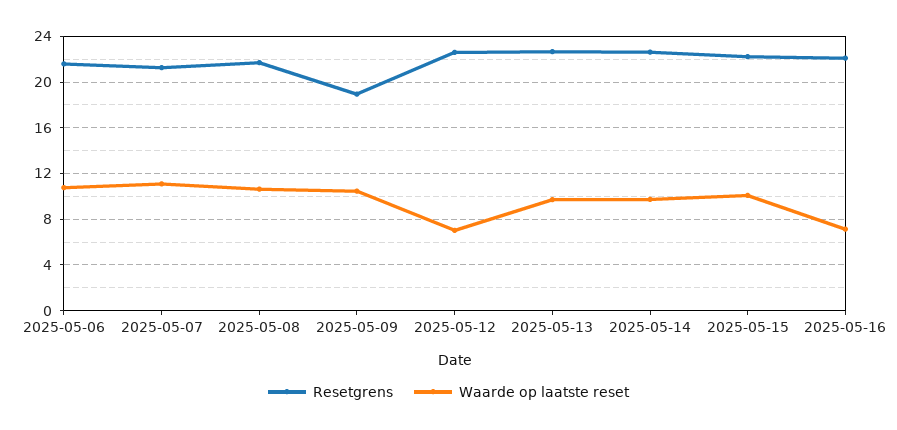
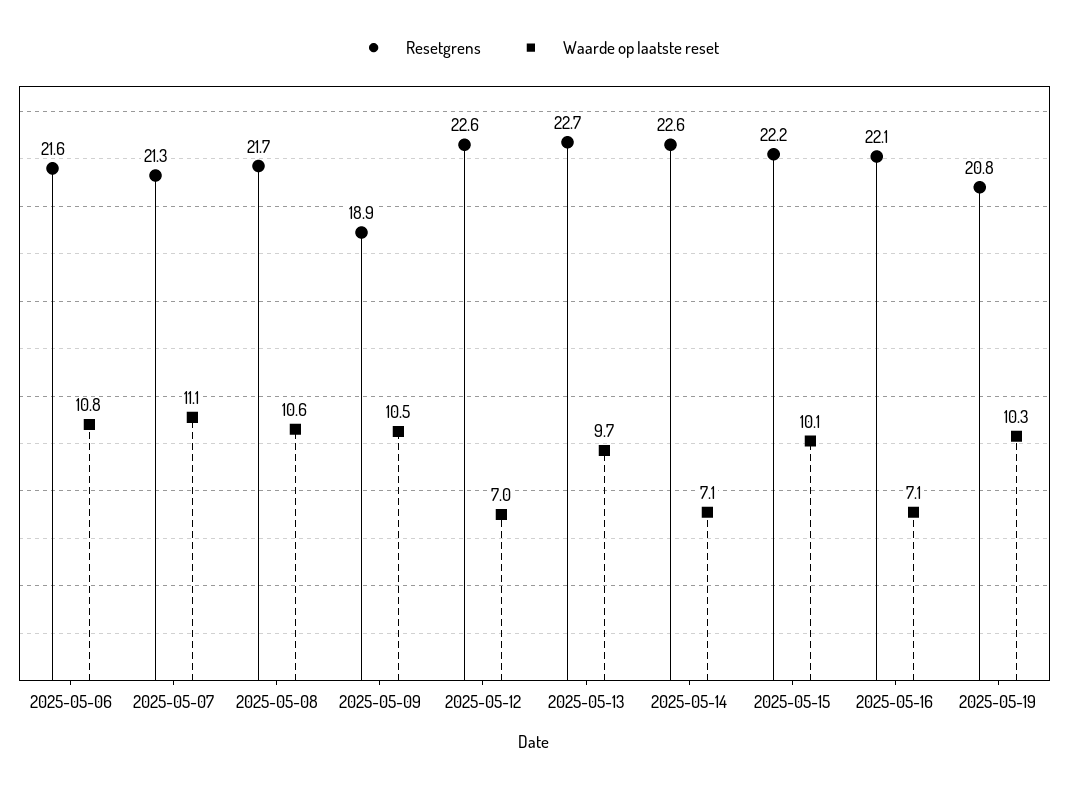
Waarde op laatste reset, 2025-05-14: 10 -> 7.1
Resetgrens, 2025-05-19: none -> 20.8
Waarde op laatste reset, 2025-05-19: none -> 10.3

